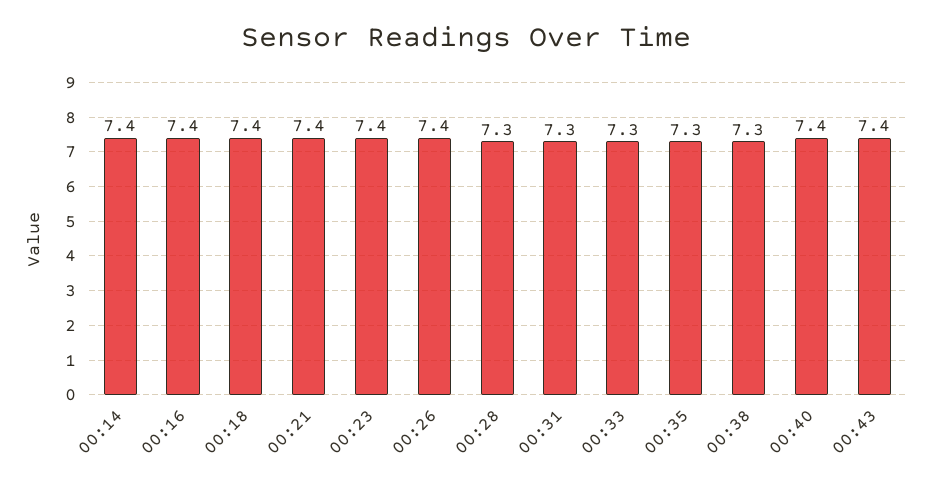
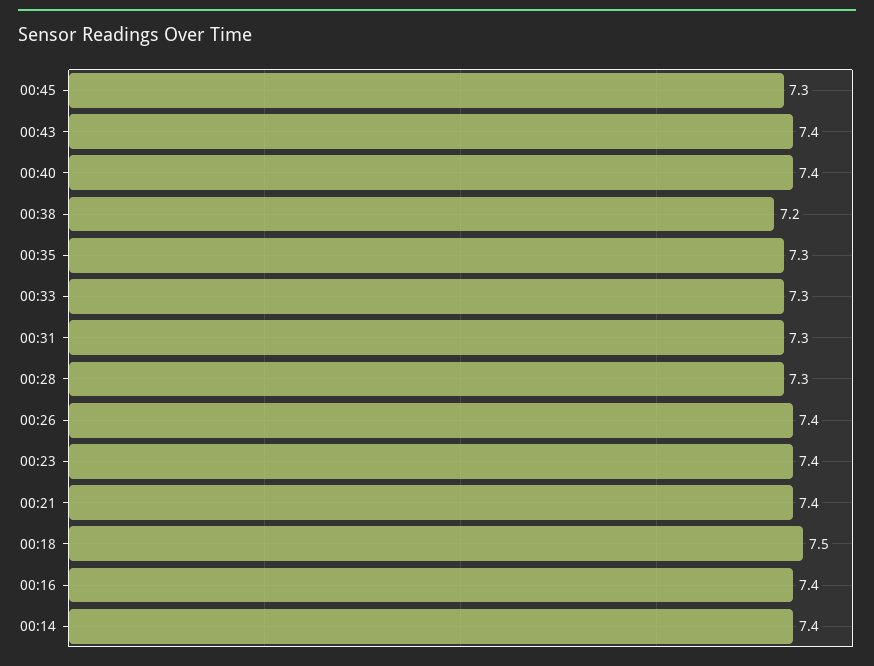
00:18: 7.4 -> 7.5
00:38: 7.3 -> 7.2
00:45: none -> 7.3

